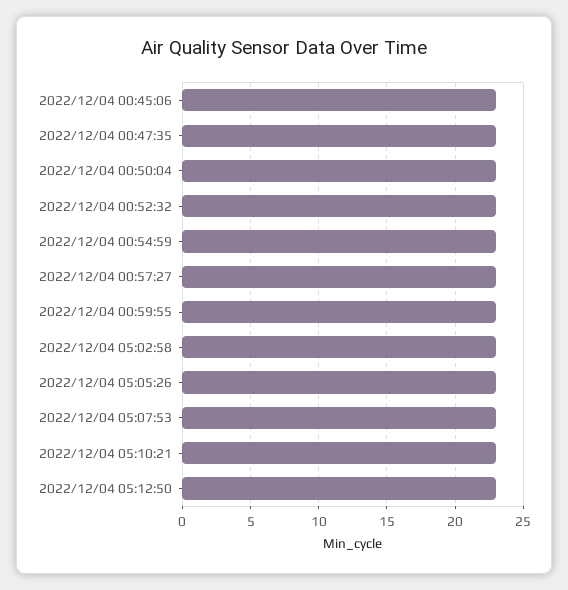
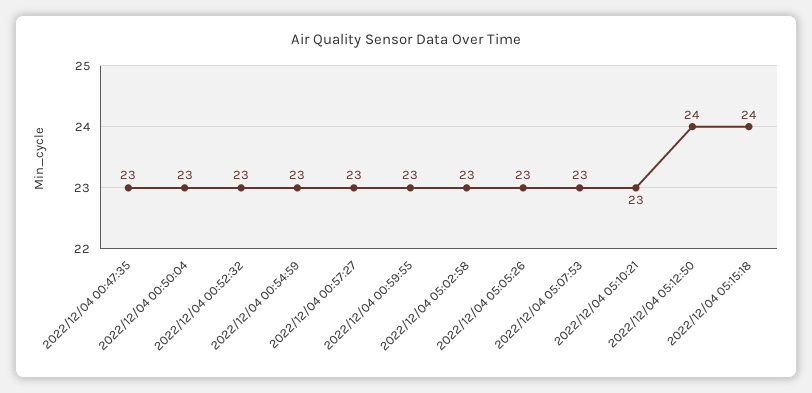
2022/12/04 00:45:06: 23 -> none
2022/12/04 05:12:50: 23 -> 24
2022/12/04 05:15:18: none -> 24

